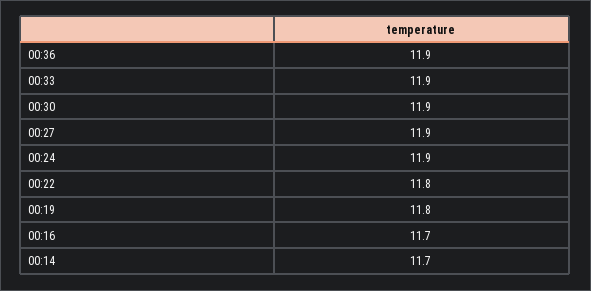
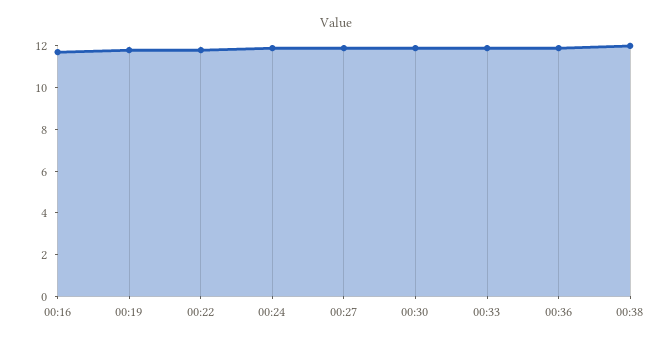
00:14: 11.7 -> none
00:38: none -> 12

